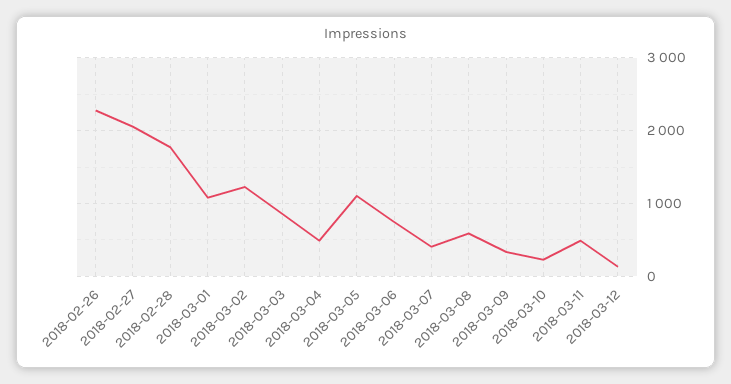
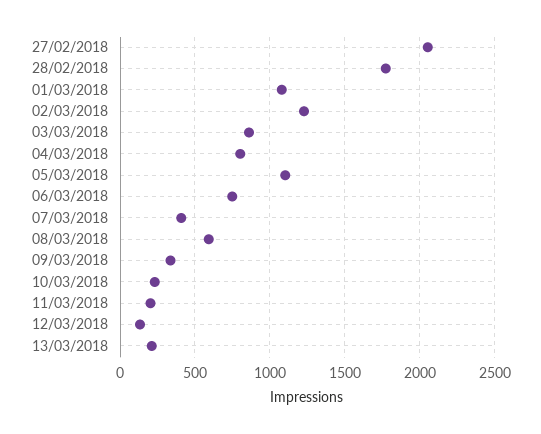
2018-02-26: 2300 -> none
2018-03-04: 500 -> 800
2018-03-11: 500 -> 200
13/03/2018: none -> 200

